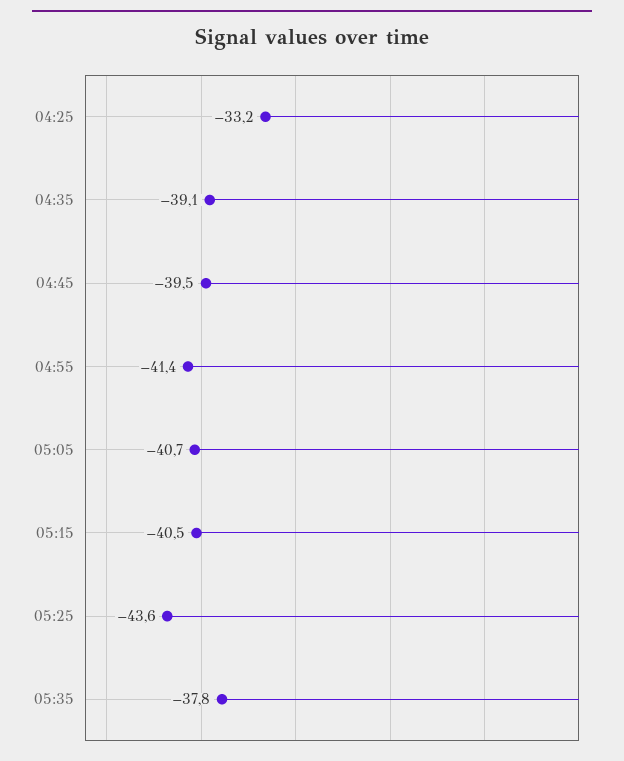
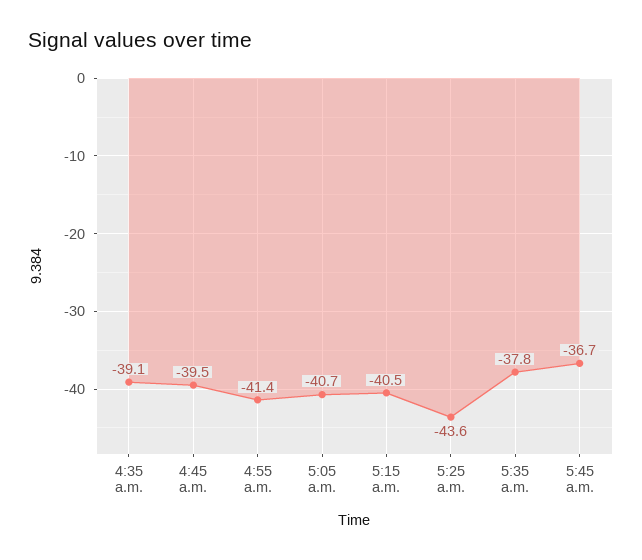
04:25: -33.2 -> none
5:45 a.m.: none -> -36.7

